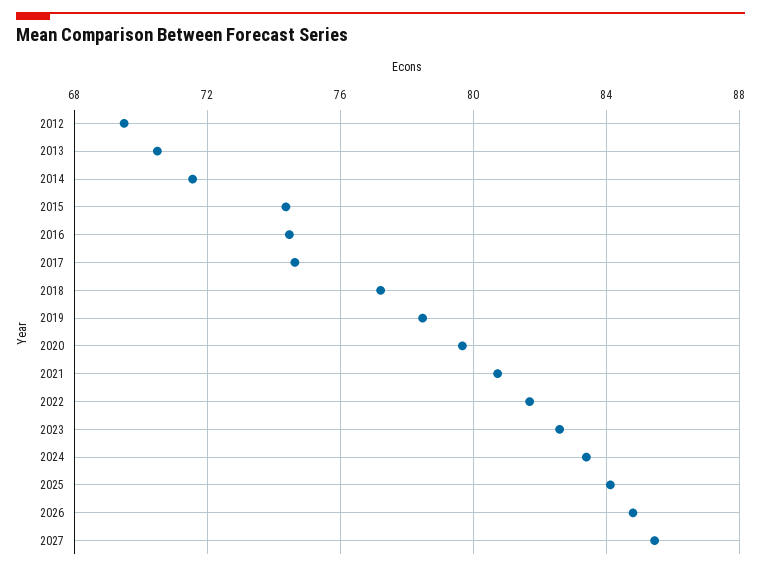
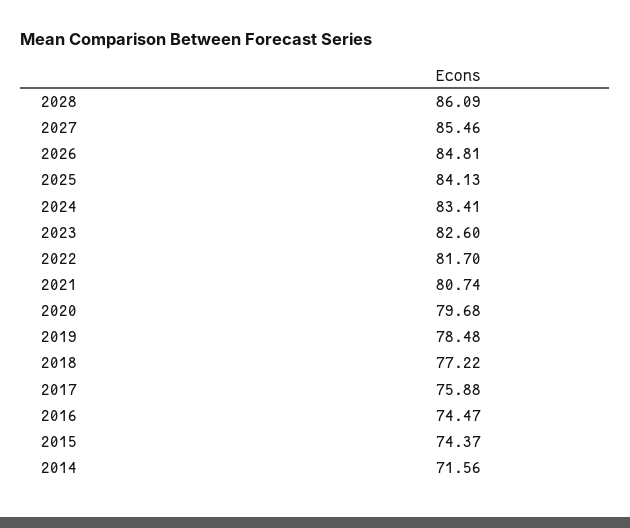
2012: 69.5 -> none
2013: 70.5 -> none
2017: 74.5 -> 75.88
2028: none -> 86.09

